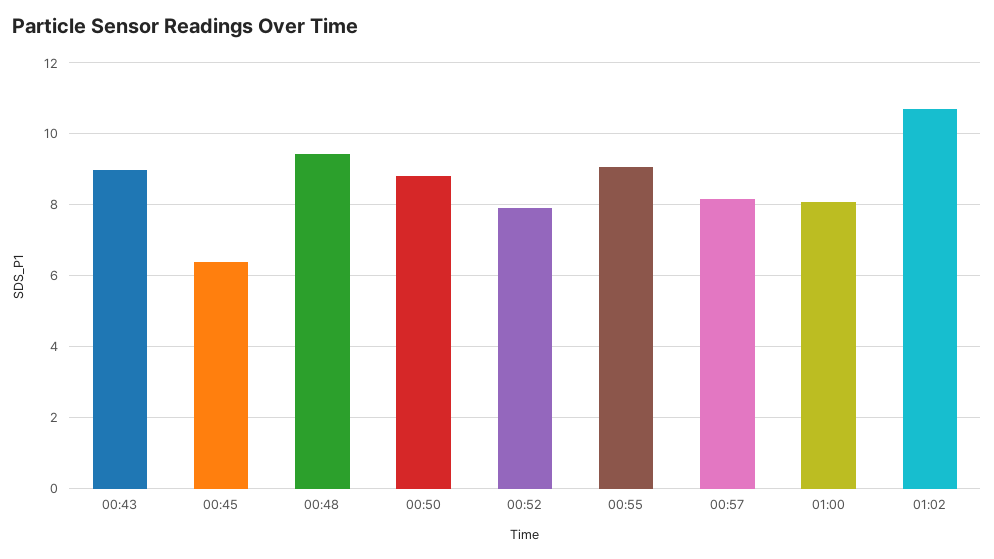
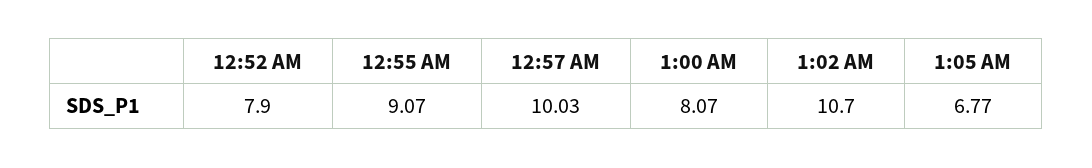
00:43: 9 -> none
00:45: 6.4 -> none
00:48: 9.4 -> none
00:50: 8.8 -> none
00:57: 8.2 -> 10.03
1:05 AM: none -> 6.77

